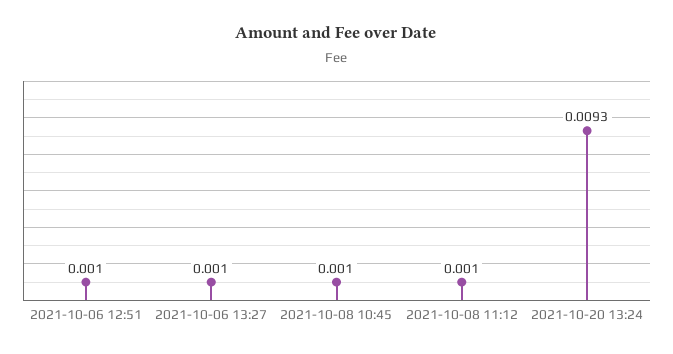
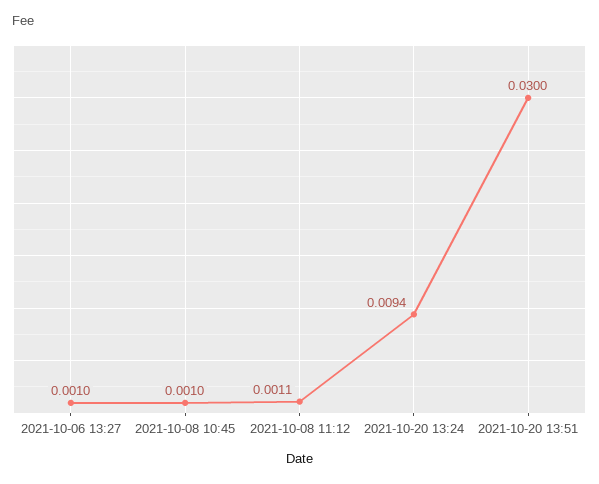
2021-10-06 12:51: 0.001 -> none
2021-10-08 11:12: 0.001 -> 0.0011
2021-10-20 13:24: 0.0093 -> 0.0094
2021-10-20 13:51: none -> 0.03

